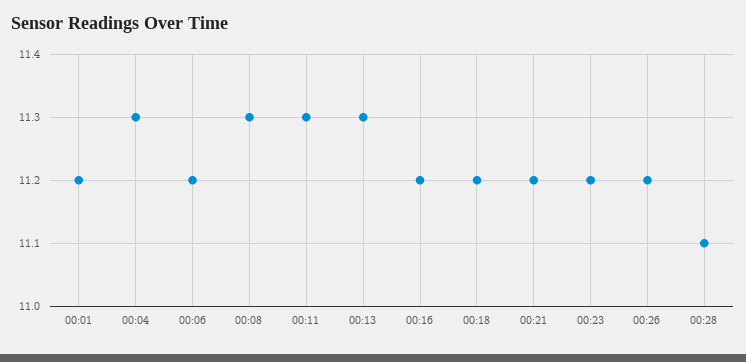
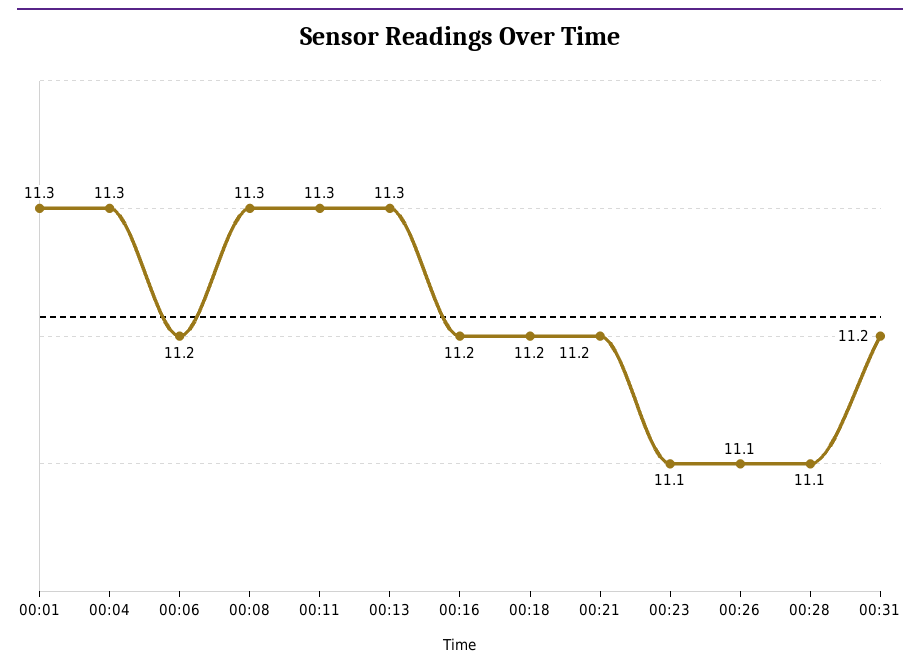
00:01: 11.2 -> 11.3
00:23: 11.2 -> 11.1
00:26: 11.2 -> 11.1
00:31: none -> 11.2

